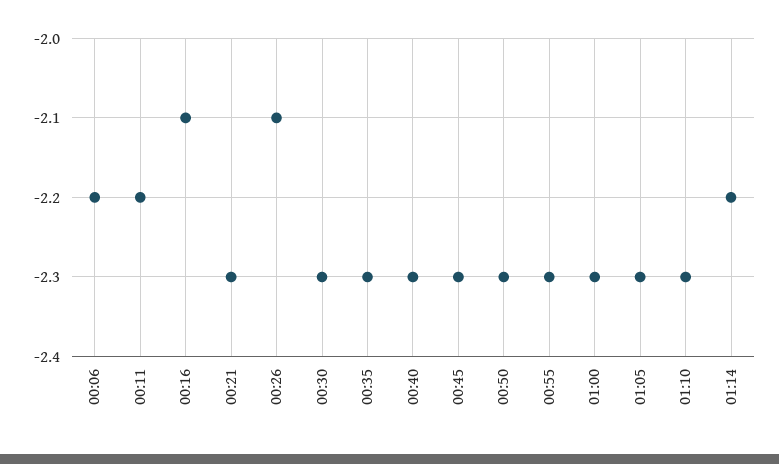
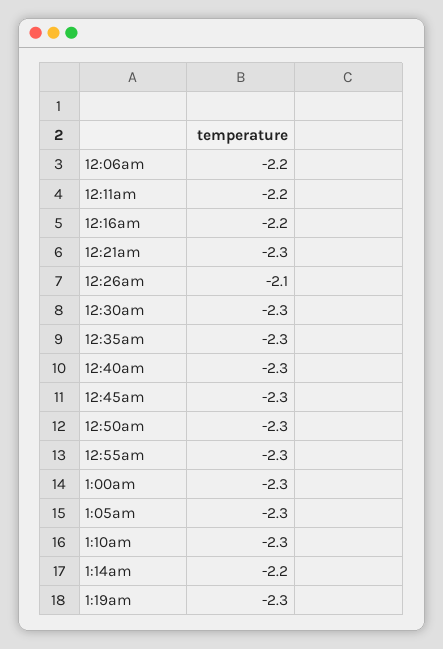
00:16: -2.1 -> -2.2
1:19am: none -> -2.3

